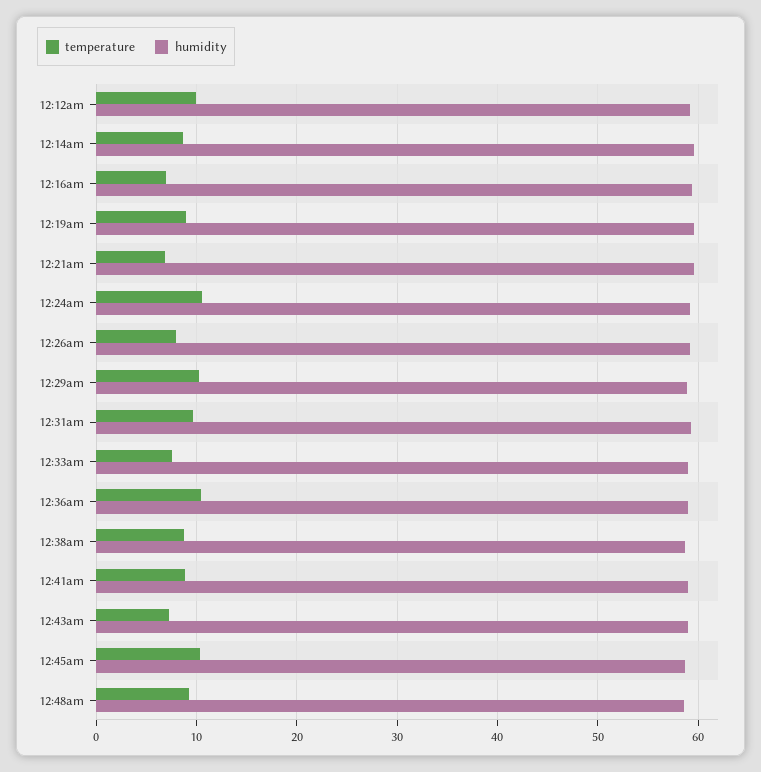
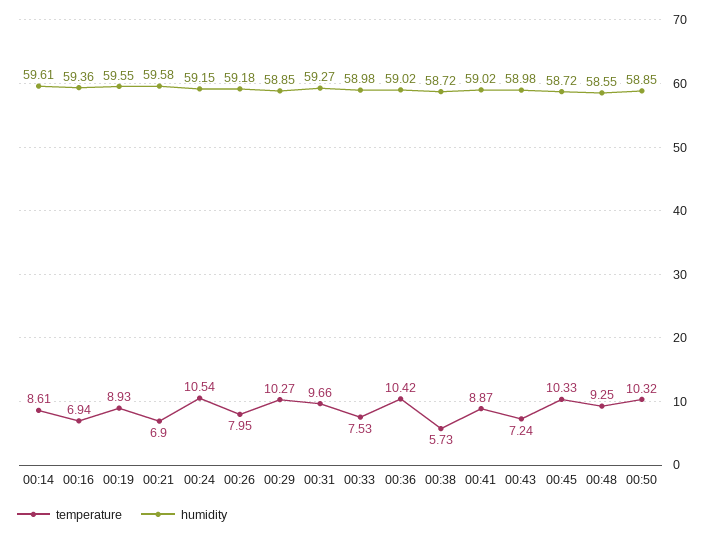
temperature, 12:12am: 10 -> none
humidity, 12:12am: 59 -> none
temperature, 12:38am: 9 -> 5.73
temperature, 00:50: none -> 10.32
humidity, 00:50: none -> 58.85

